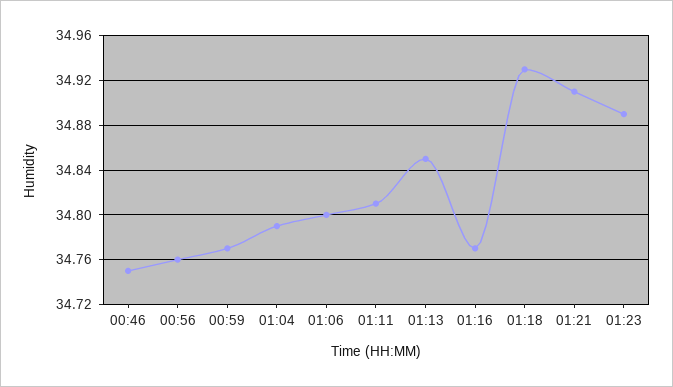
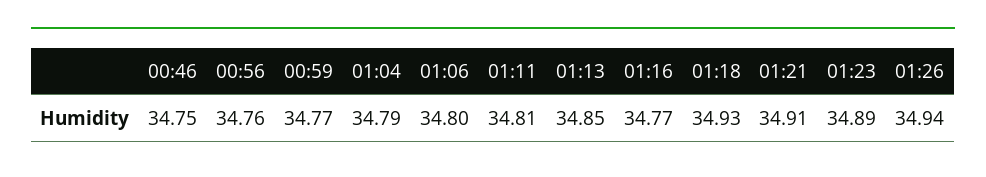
01:26: none -> 34.94

